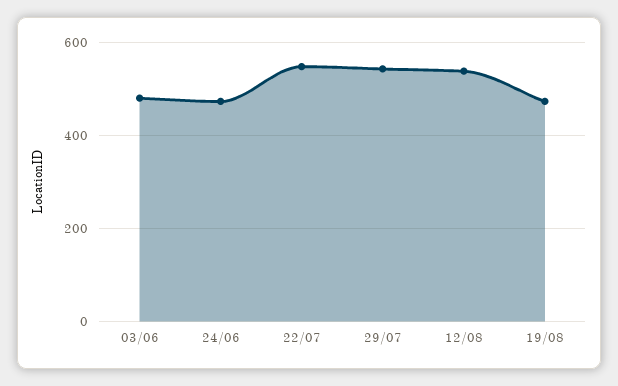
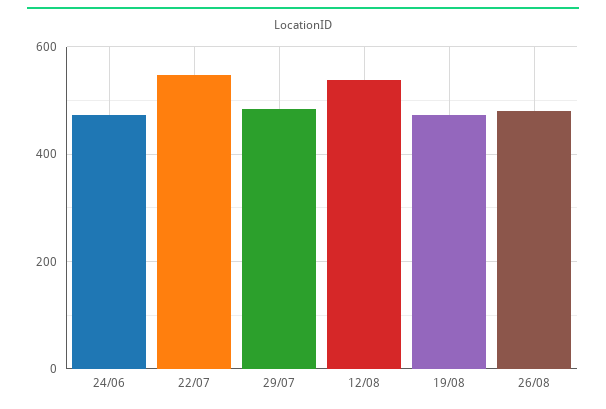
03/06: 480 -> none
29/07: 540 -> 480
26/08: none -> 480

